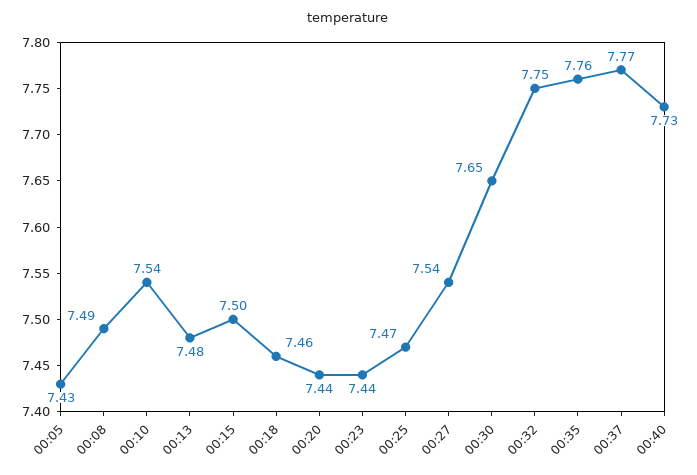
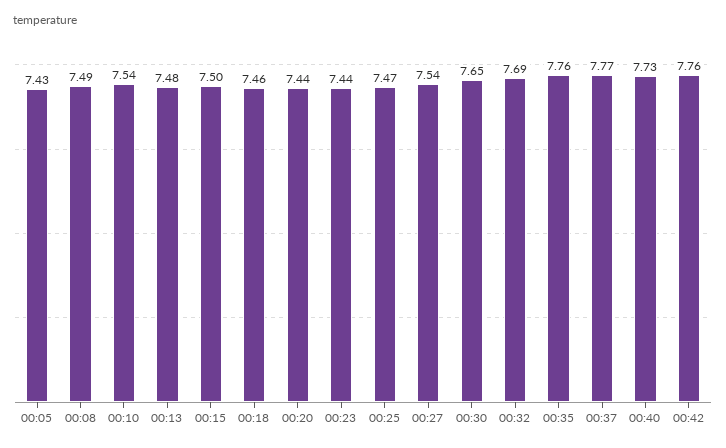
00:32: 7.75 -> 7.69
00:42: none -> 7.76

